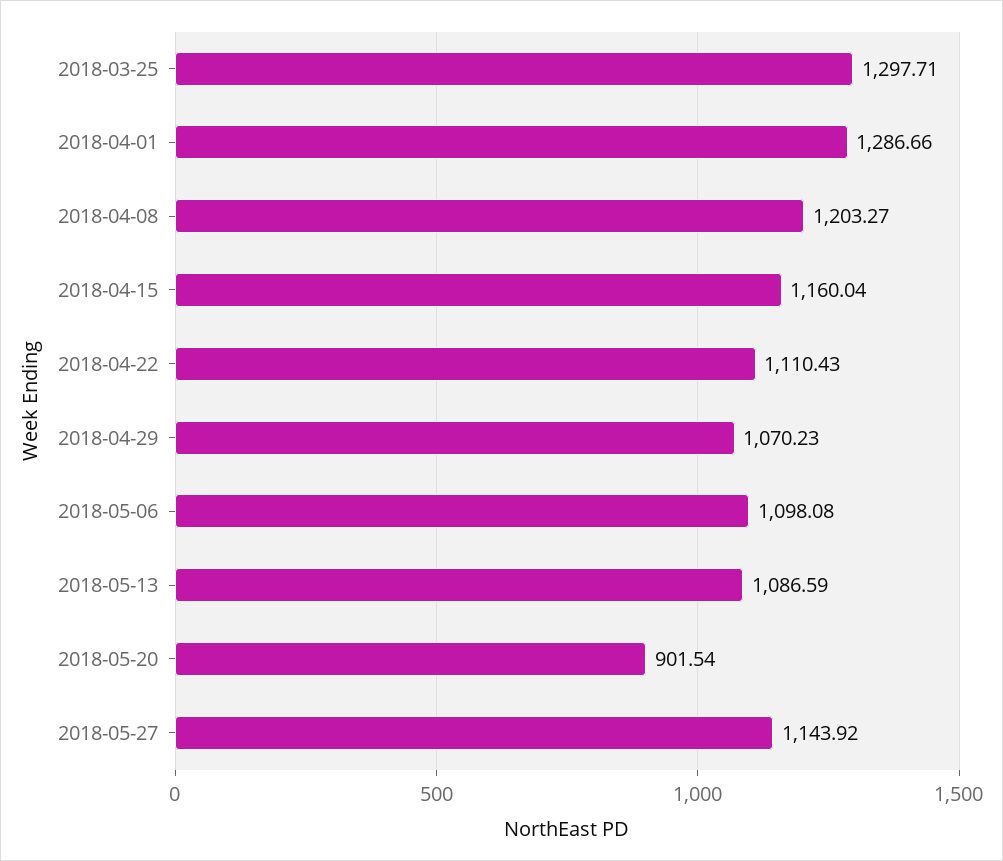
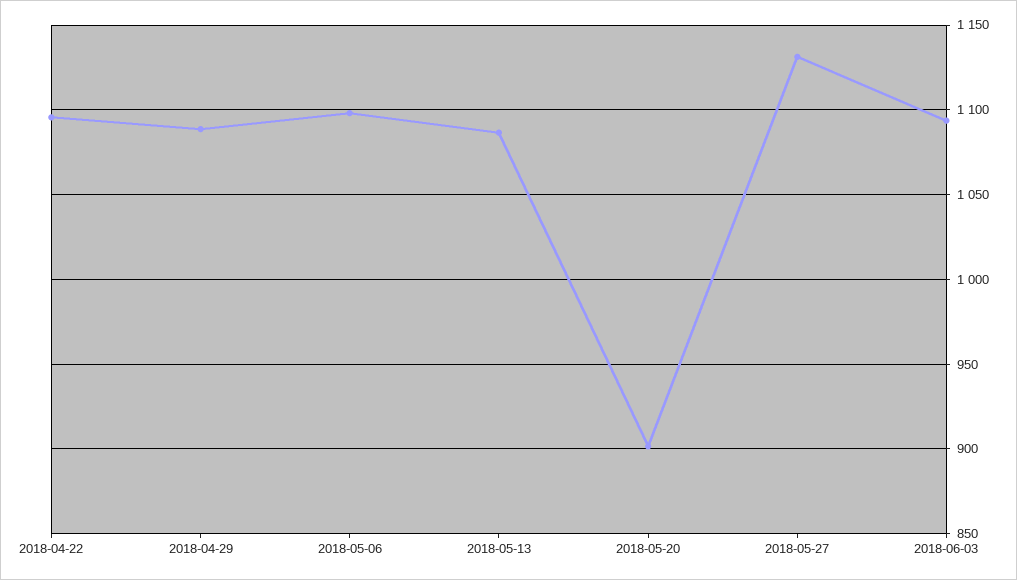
2018-03-25: 1297.71 -> none
2018-04-01: 1286.66 -> none
2018-04-08: 1203.27 -> none
2018-04-15: 1160.04 -> none
2018-04-22: 1110.43 -> 1095
2018-04-29: 1070.23 -> 1090
2018-05-27: 1143.92 -> 1130
2018-06-03: none -> 1095

